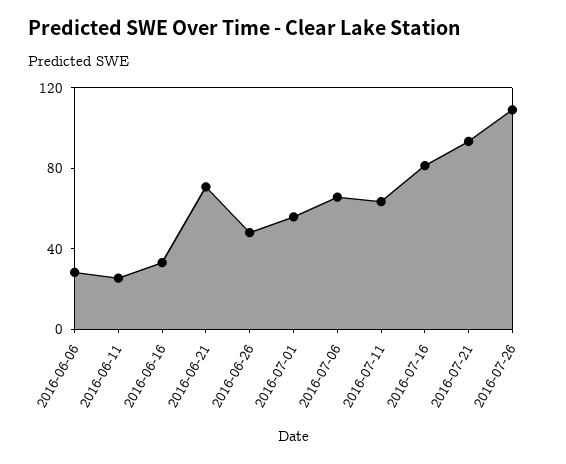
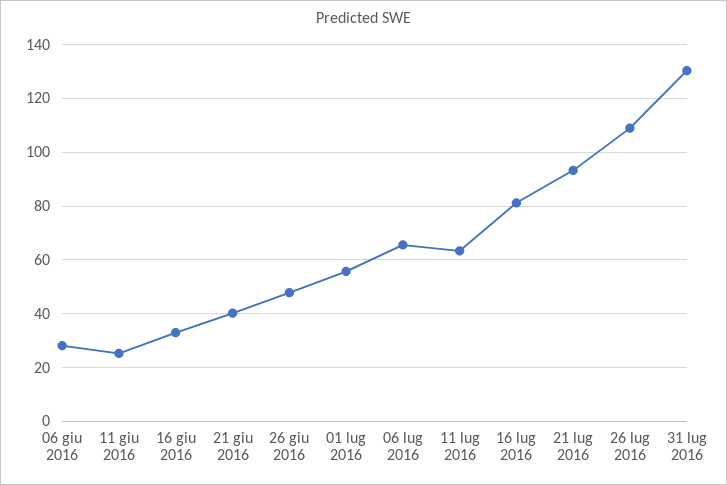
2016-06-21: 70 -> 40
31 lug 2016: none -> 130

